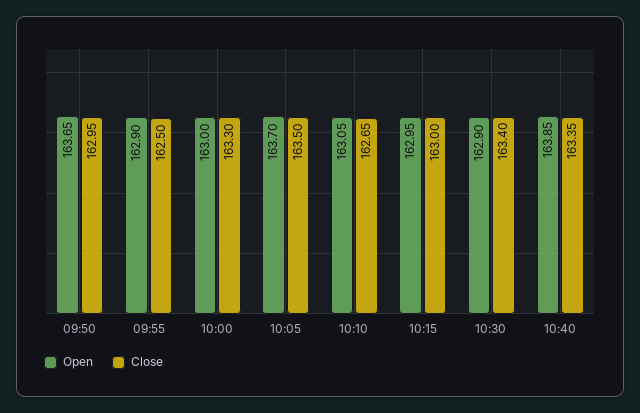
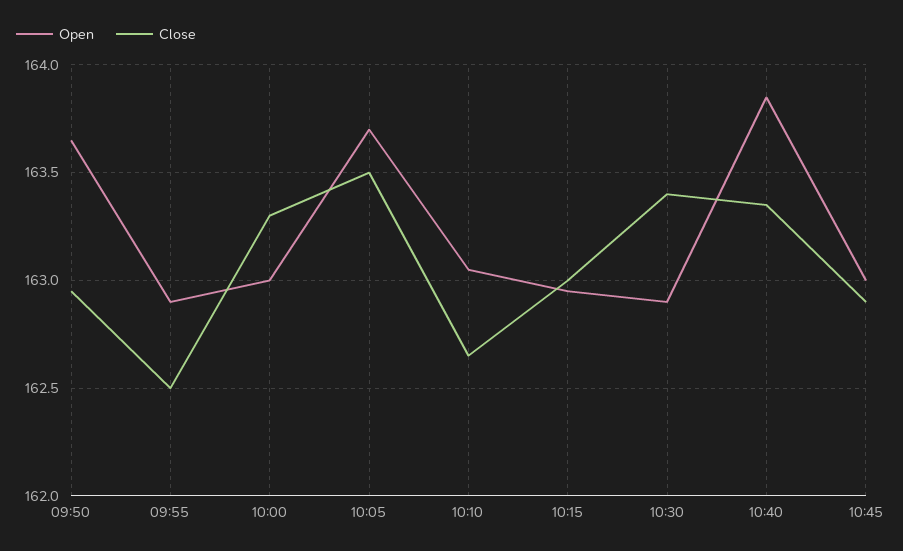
Open, 10:45: none -> 163
Close, 10:45: none -> 162.9

